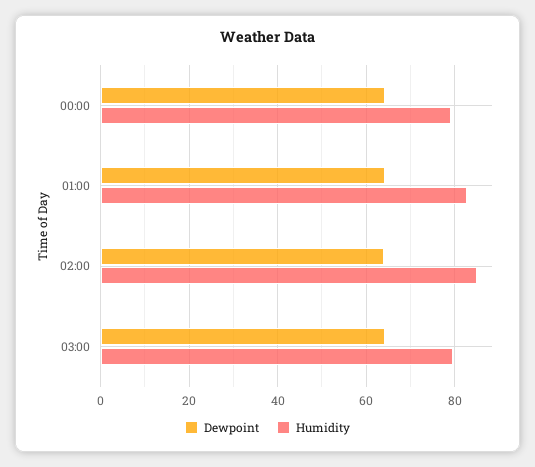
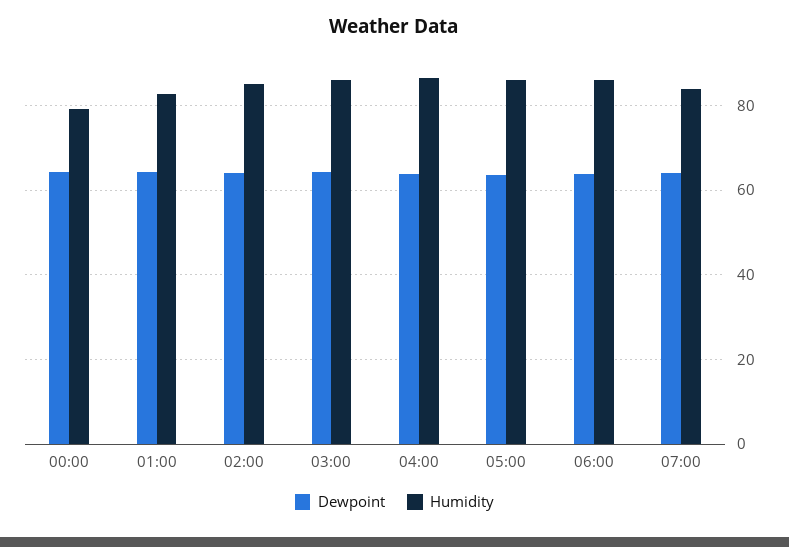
Humidity, 03:00: 80 -> 86
Dewpoint, 04:00: none -> 64
Humidity, 04:00: none -> 86
Dewpoint, 05:00: none -> 64
Humidity, 05:00: none -> 86
Dewpoint, 06:00: none -> 64
Humidity, 06:00: none -> 86
Dewpoint, 07:00: none -> 64
Humidity, 07:00: none -> 84

